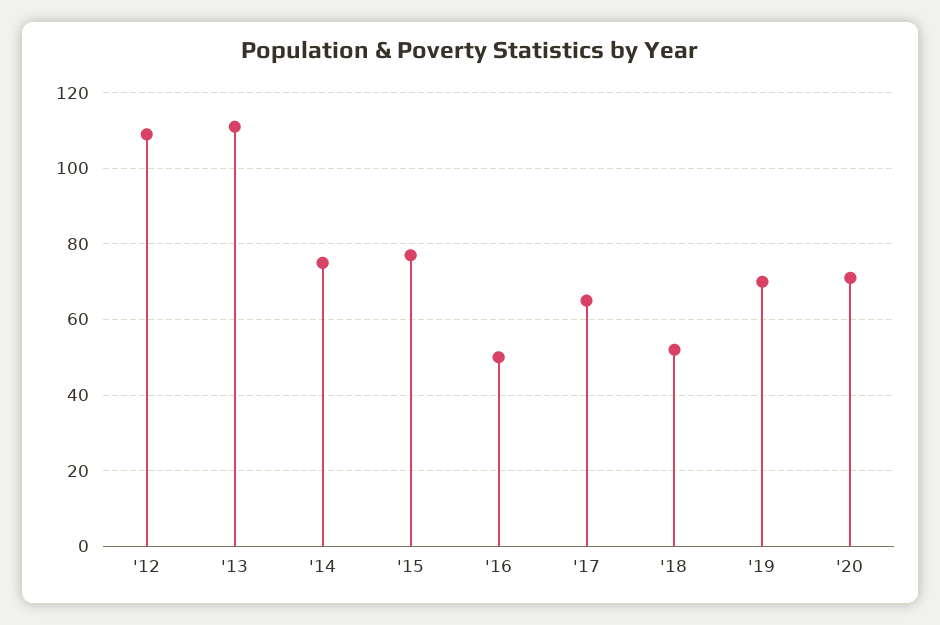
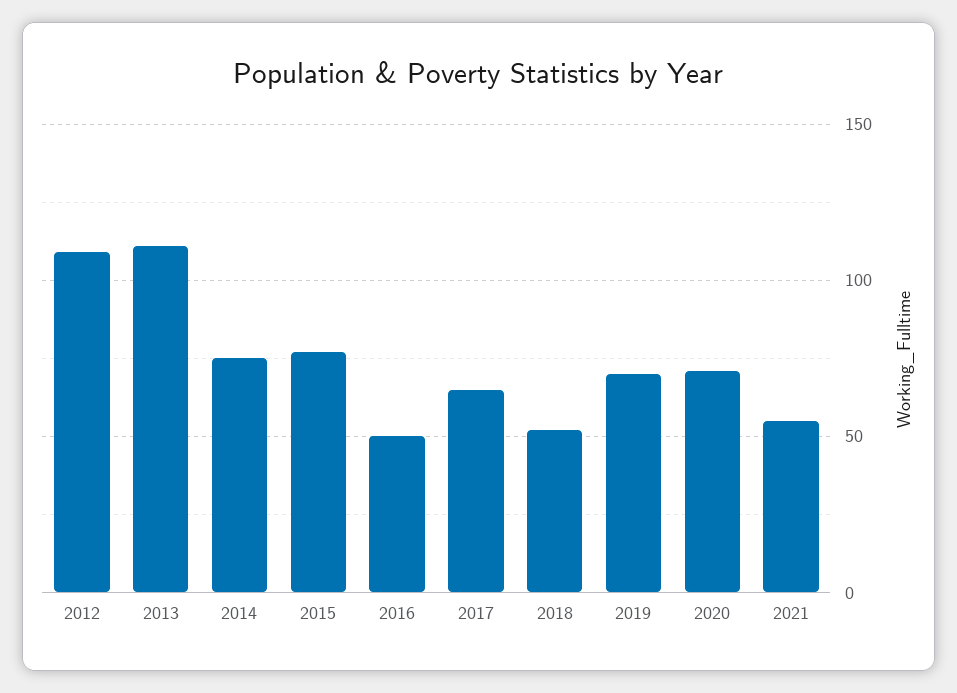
2021: none -> 55

